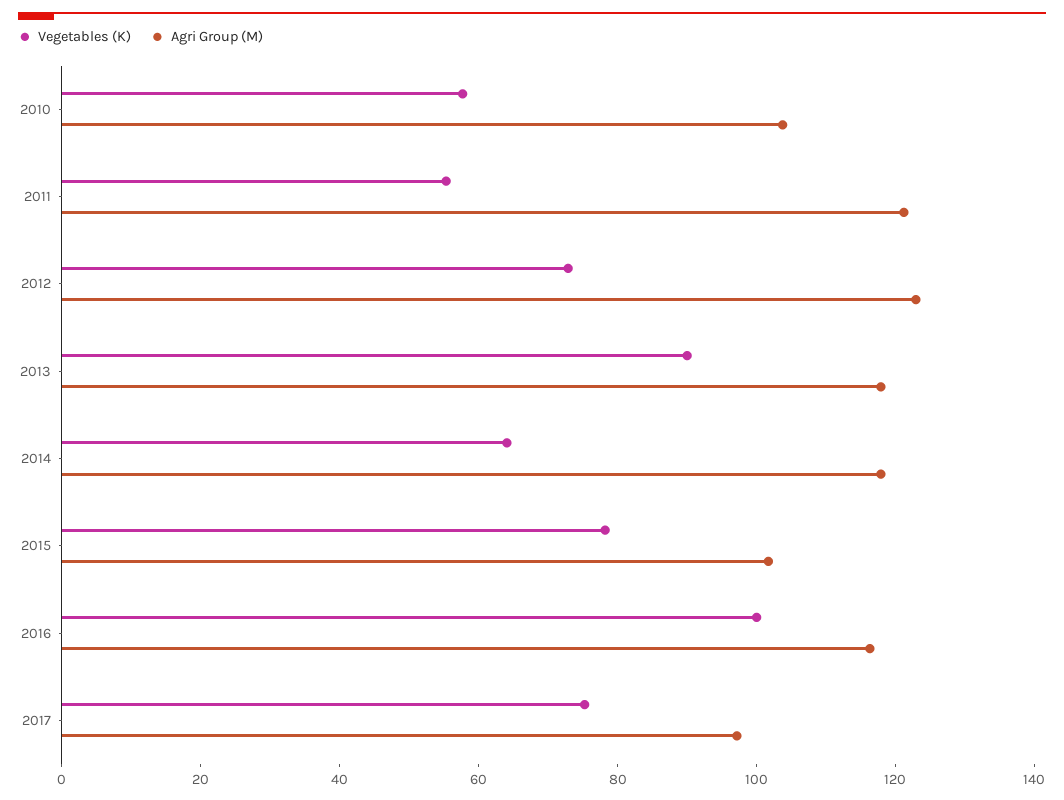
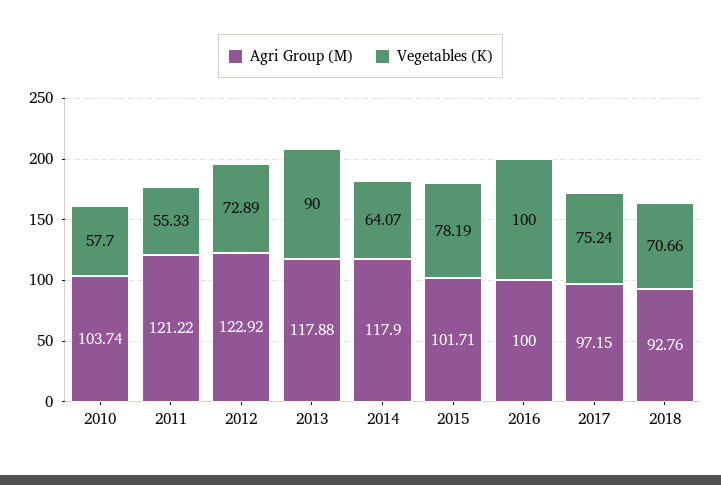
Agri Group (M), 2016: 115 -> 100
Agri Group (M), 2018: none -> 92.76
Vegetables (K), 2018: none -> 70.66

